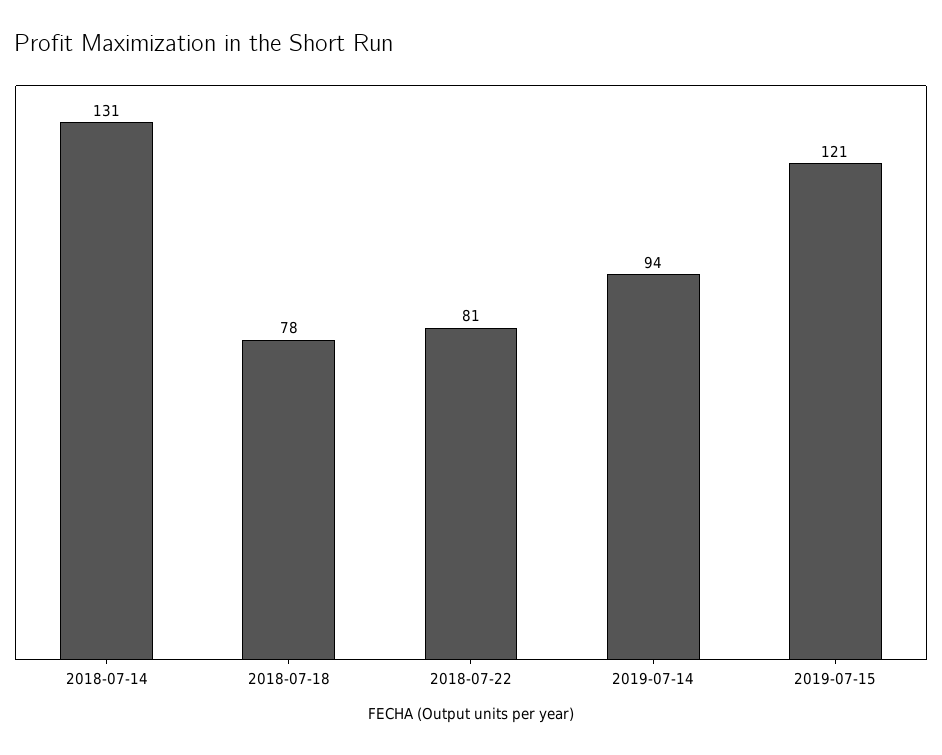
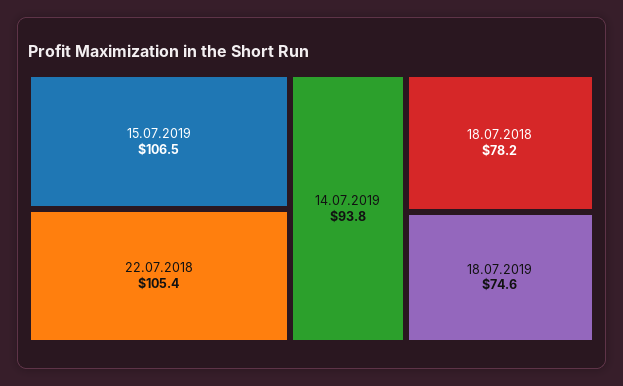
2018-07-14: 131 -> none
2018-07-22: 81 -> 105.4
2019-07-15: 121 -> 106.5
18.07.2019: none -> 74.6

